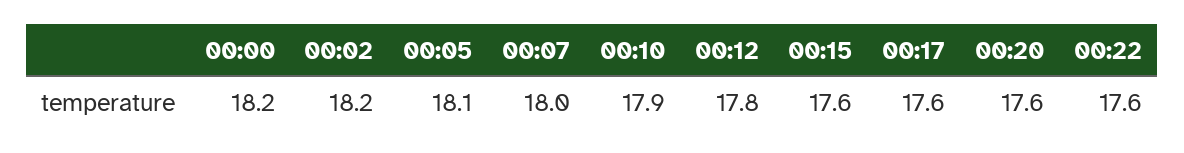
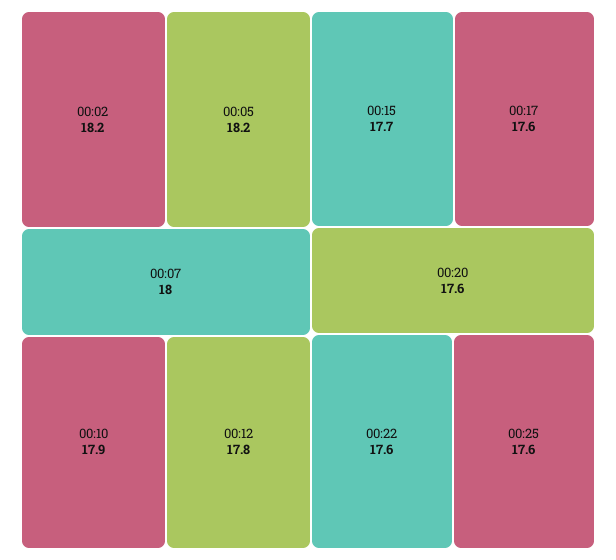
00:00: 18.2 -> none
00:05: 18.1 -> 18.2
00:15: 17.6 -> 17.7
00:25: none -> 17.6

